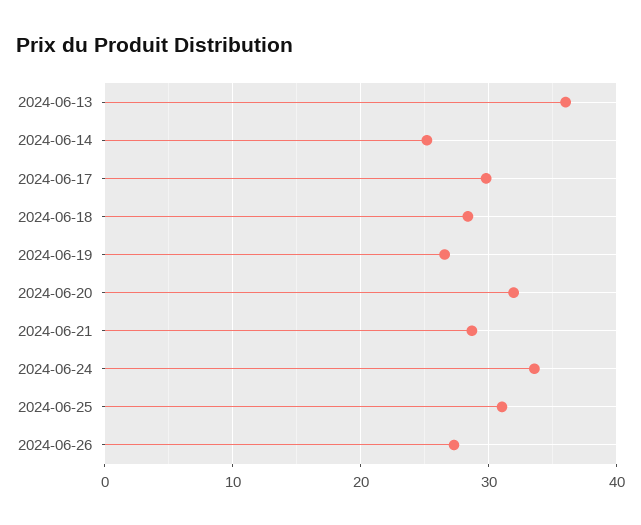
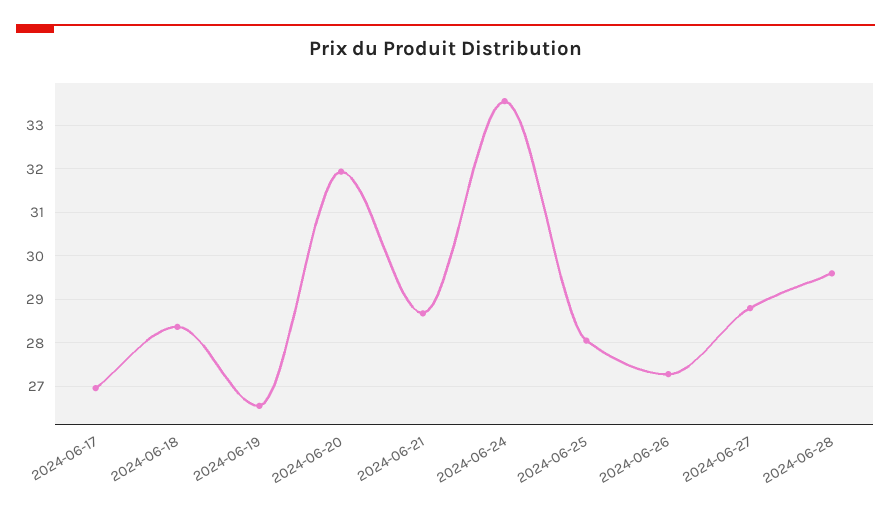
2024-06-13: 36 -> none
2024-06-14: 25 -> none
2024-06-17: 30 -> 27
2024-06-25: 31 -> 28
2024-06-27: none -> 28.8
2024-06-28: none -> 29.6

